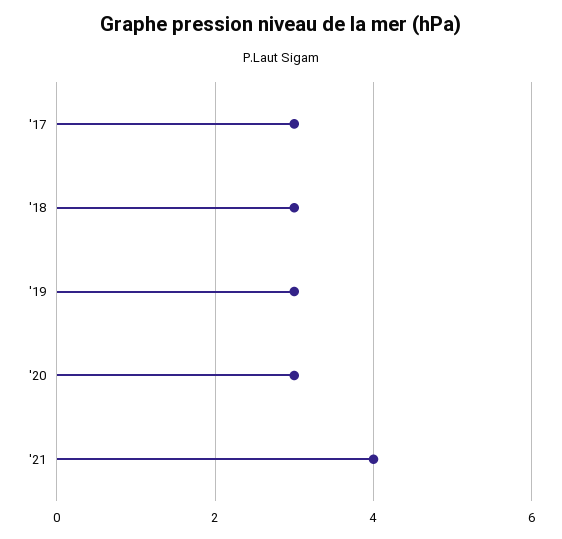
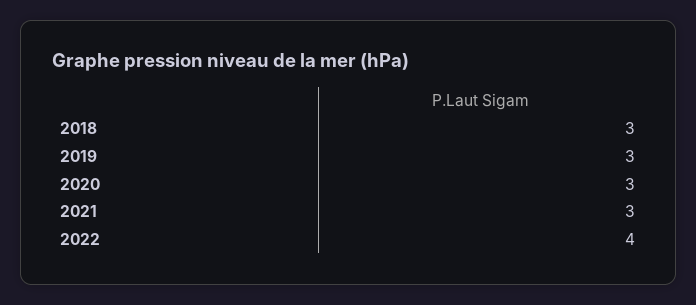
'17: 3 -> none
'21: 4 -> 3
2022: none -> 4

